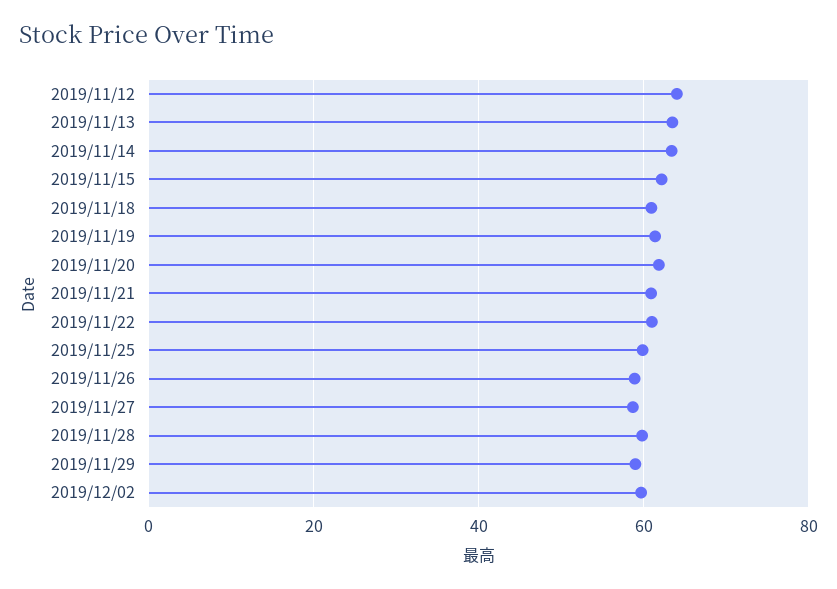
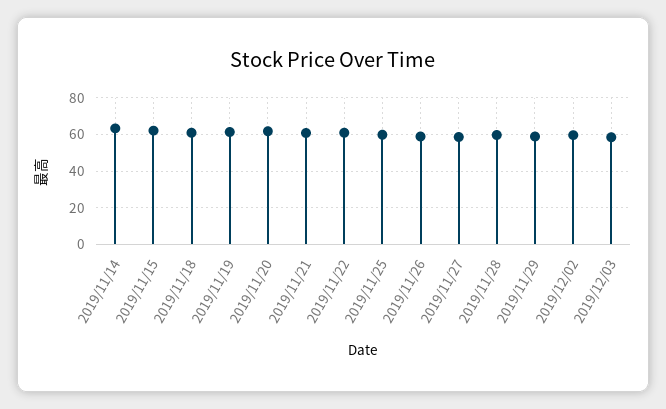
2019/11/12: 64 -> none
2019/11/13: 64 -> none
2019/12/03: none -> 60

